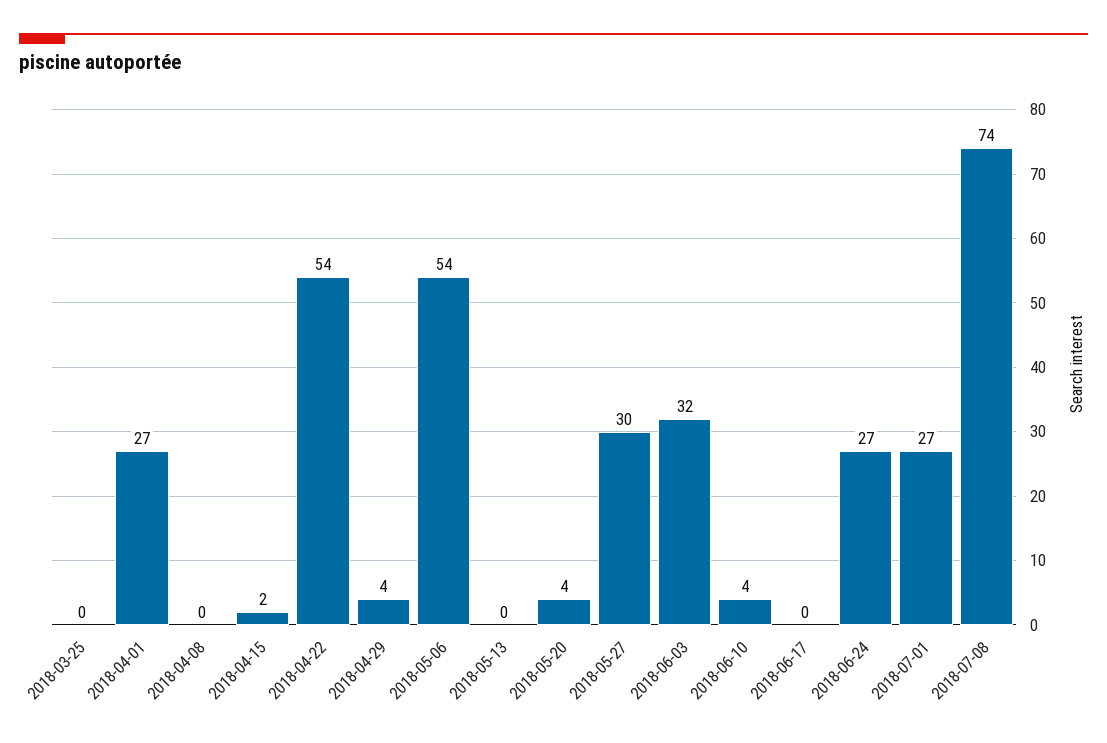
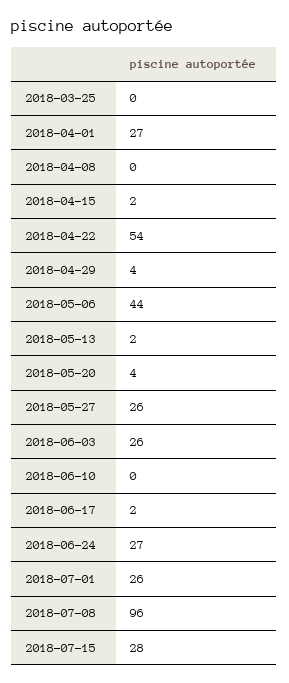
2018-05-06: 54 -> 44
2018-05-13: 0 -> 2
2018-05-27: 30 -> 26
2018-06-03: 32 -> 26
2018-06-10: 4 -> 0
2018-06-17: 0 -> 2
2018-07-01: 27 -> 26
2018-07-08: 74 -> 96
2018-07-15: none -> 28

